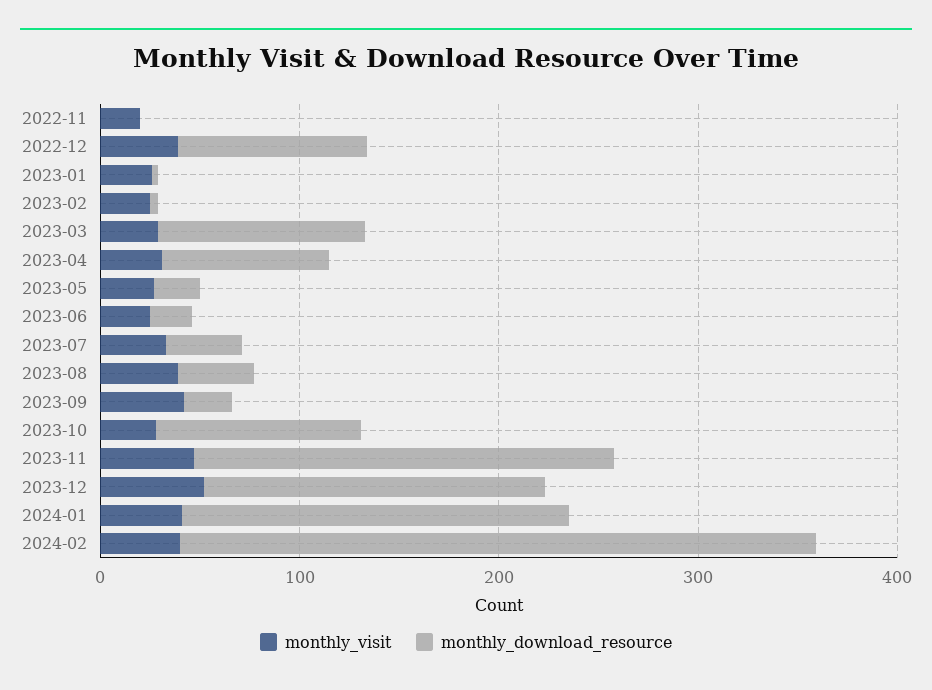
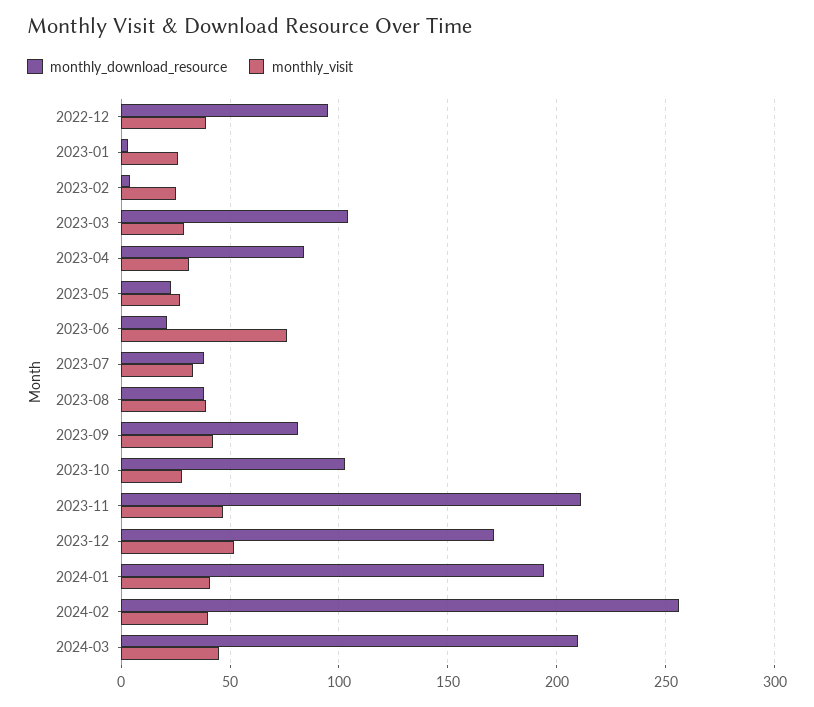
monthly_visit, 2022-11: 20 -> none
monthly_download_resource, 2022-11: 0 -> none
monthly_visit, 2023-06: 20 -> 75
monthly_download_resource, 2023-09: 20 -> 80
monthly_download_resource, 2024-02: 320 -> 255
monthly_download_resource, 2024-03: none -> 210
monthly_visit, 2024-03: none -> 45

